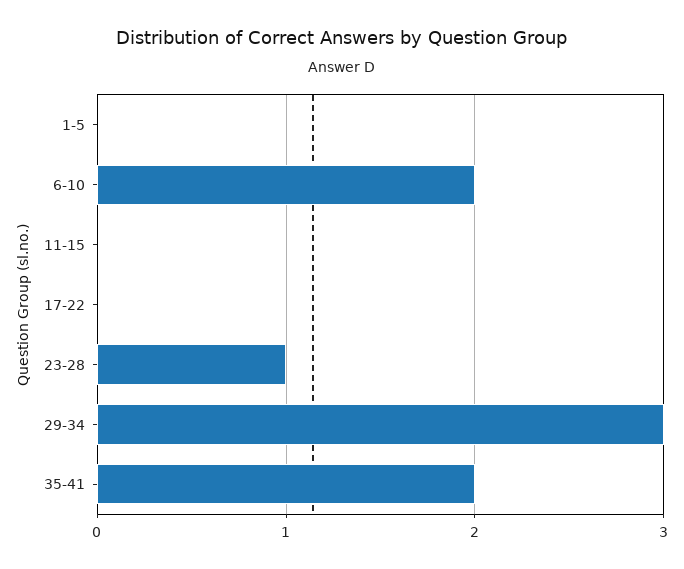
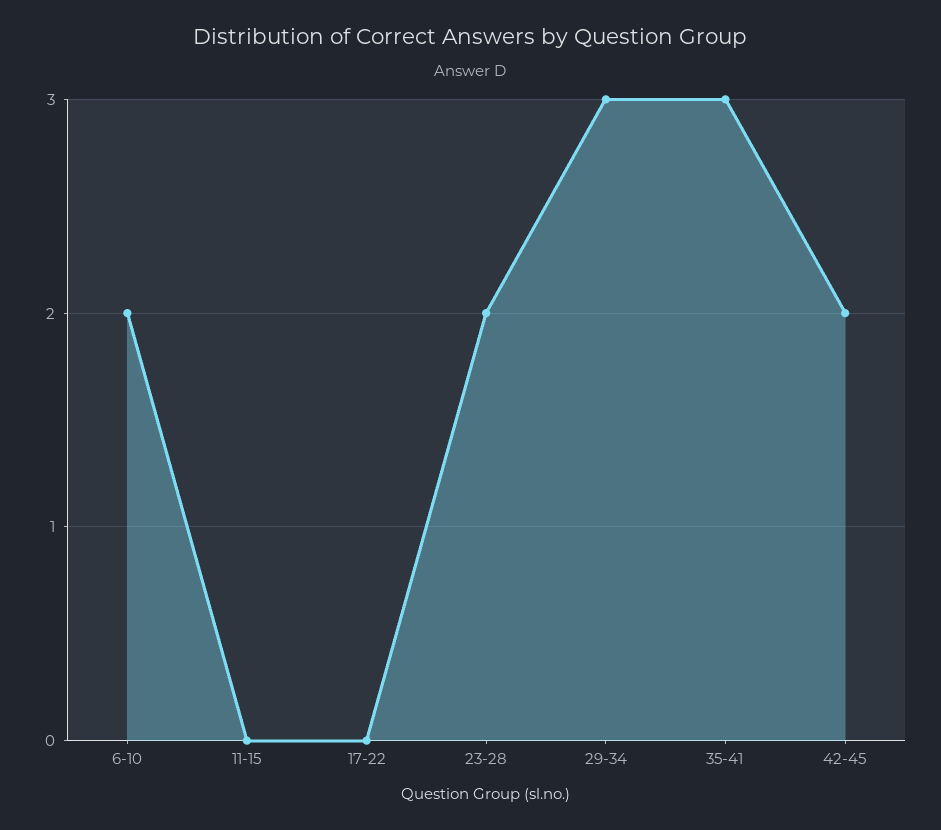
1-5: 0 -> none
23-28: 1 -> 2
35-41: 2 -> 3
42-45: none -> 2

